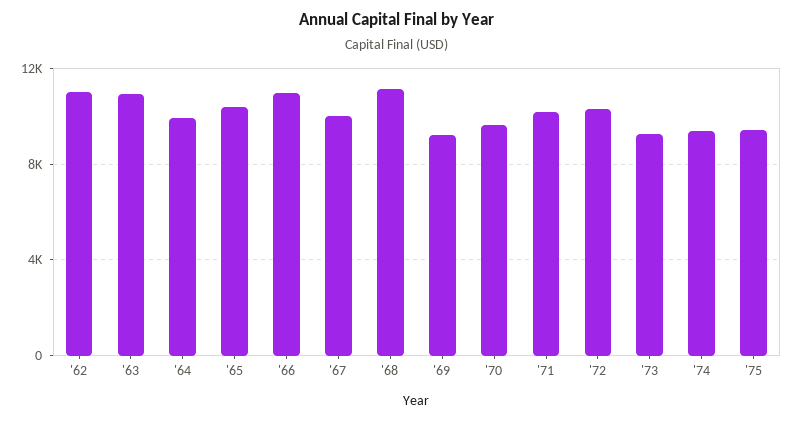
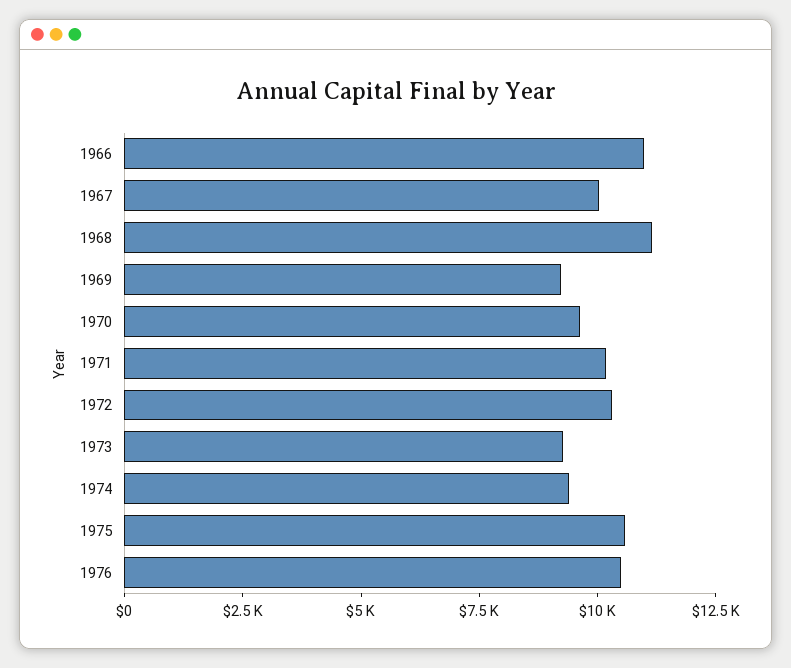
'62: 11000 -> none
'63: 11000 -> none
'64: 10000 -> none
'65: 10500 -> none
'75: 9500 -> 10500
1976: none -> 10500

